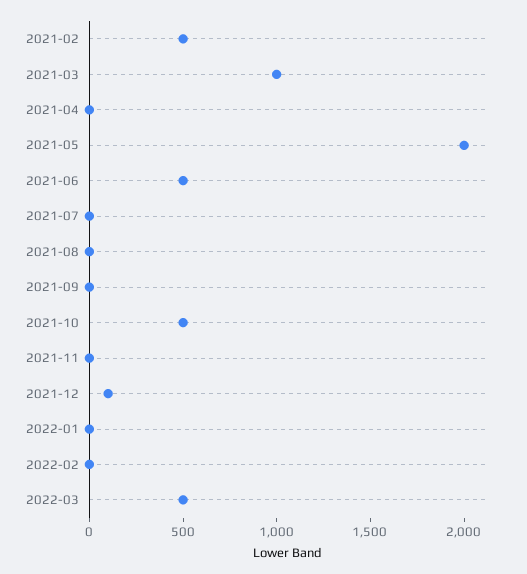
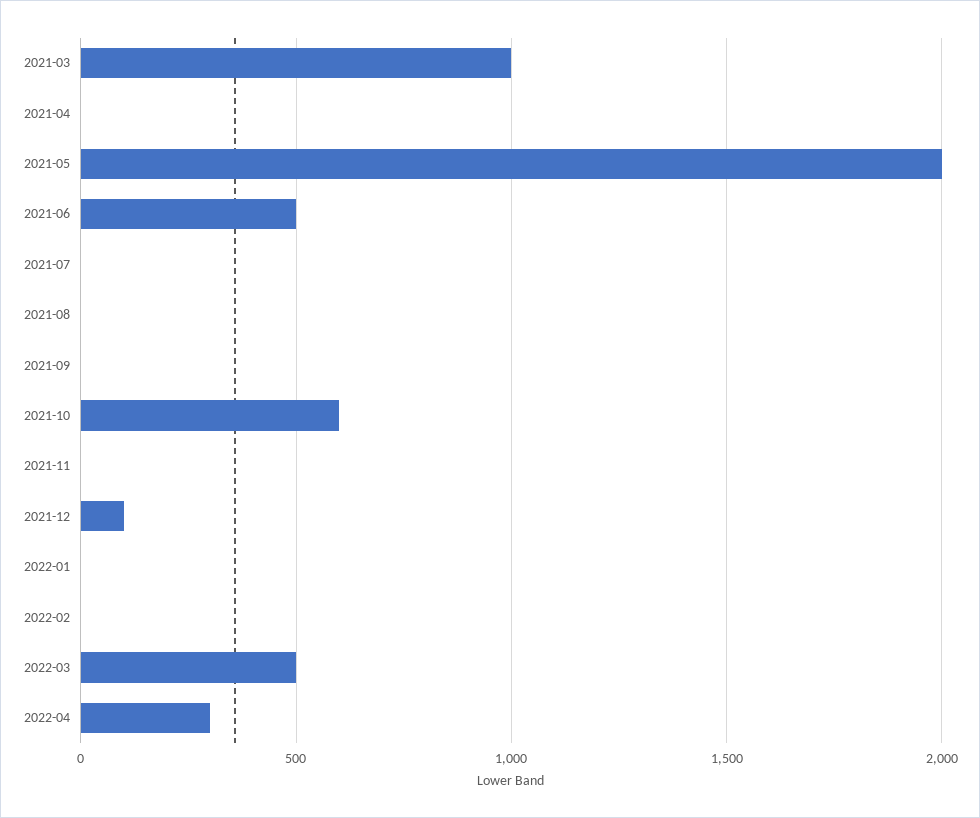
2021-02: 500 -> none
2021-10: 500 -> 600
2022-04: none -> 300

